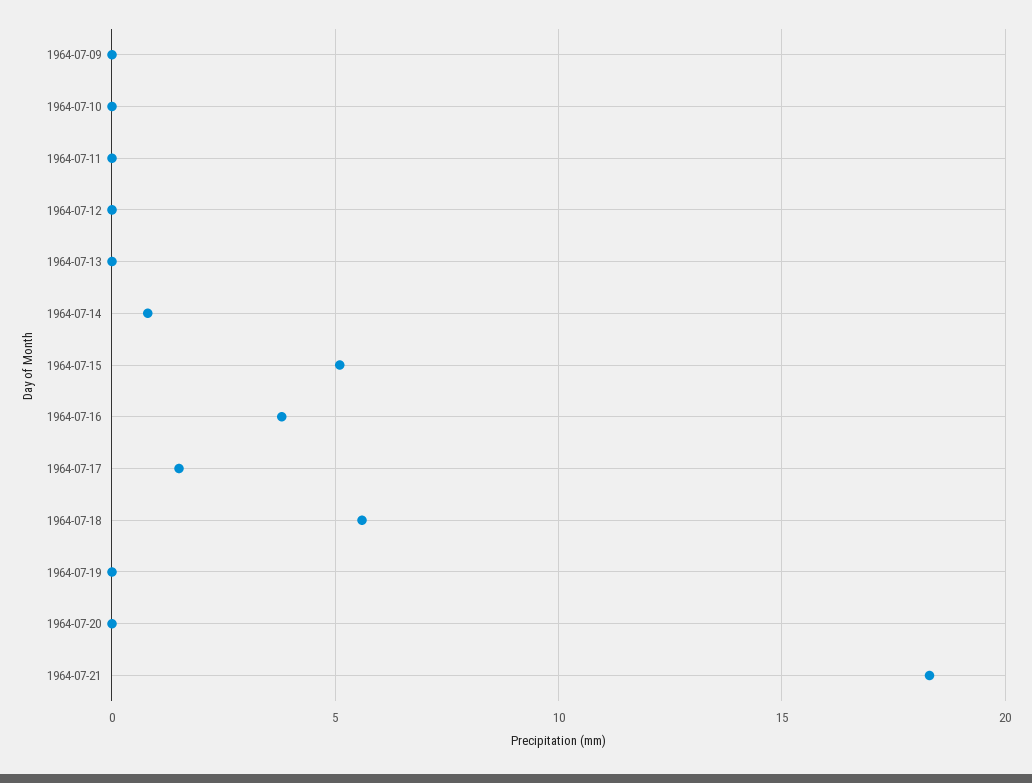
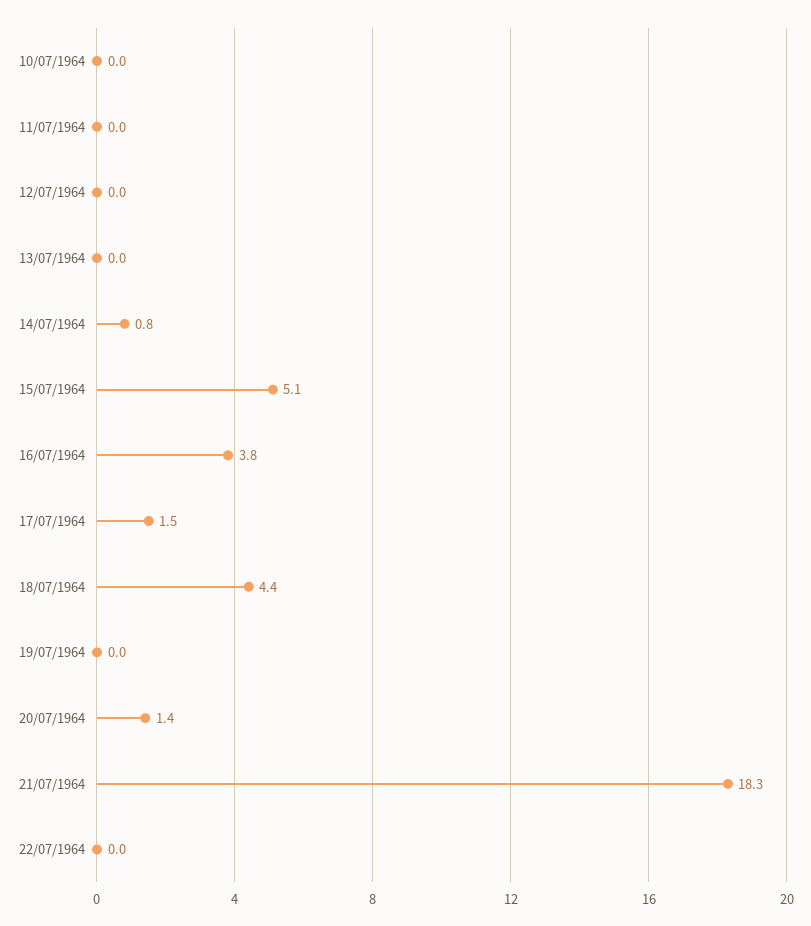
1964-07-09: 0 -> none
1964-07-18: 5.5 -> 4.4
1964-07-20: 0 -> 1.4
22/07/1964: none -> 0

